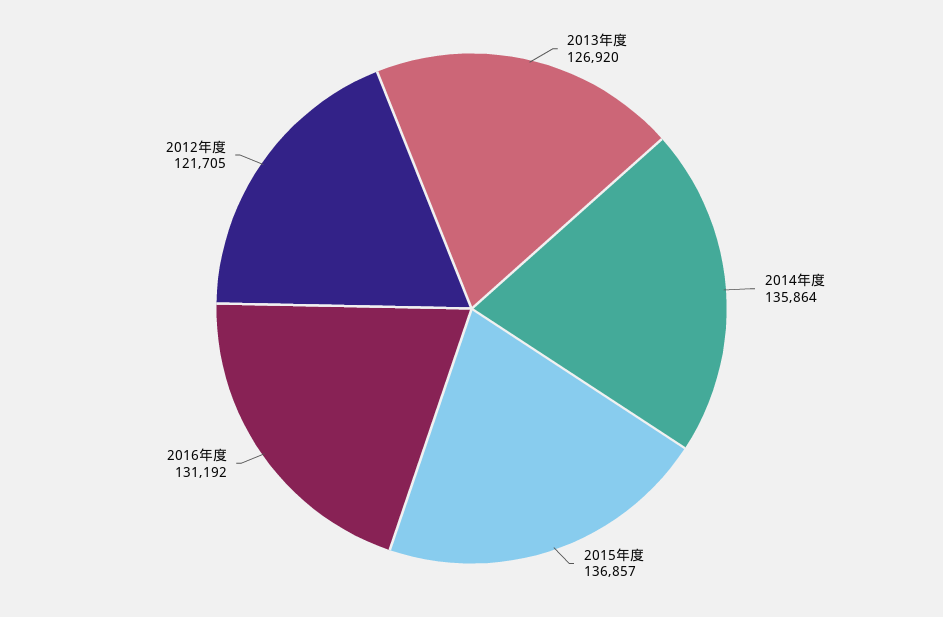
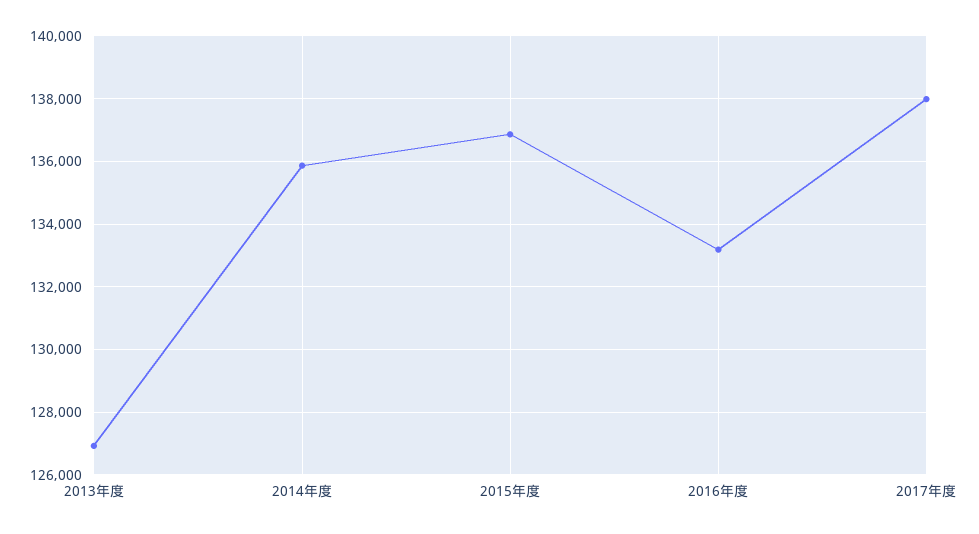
2016年度: 131192 -> 133200
2012年度: 121705 -> none
2017年度: none -> 138000

